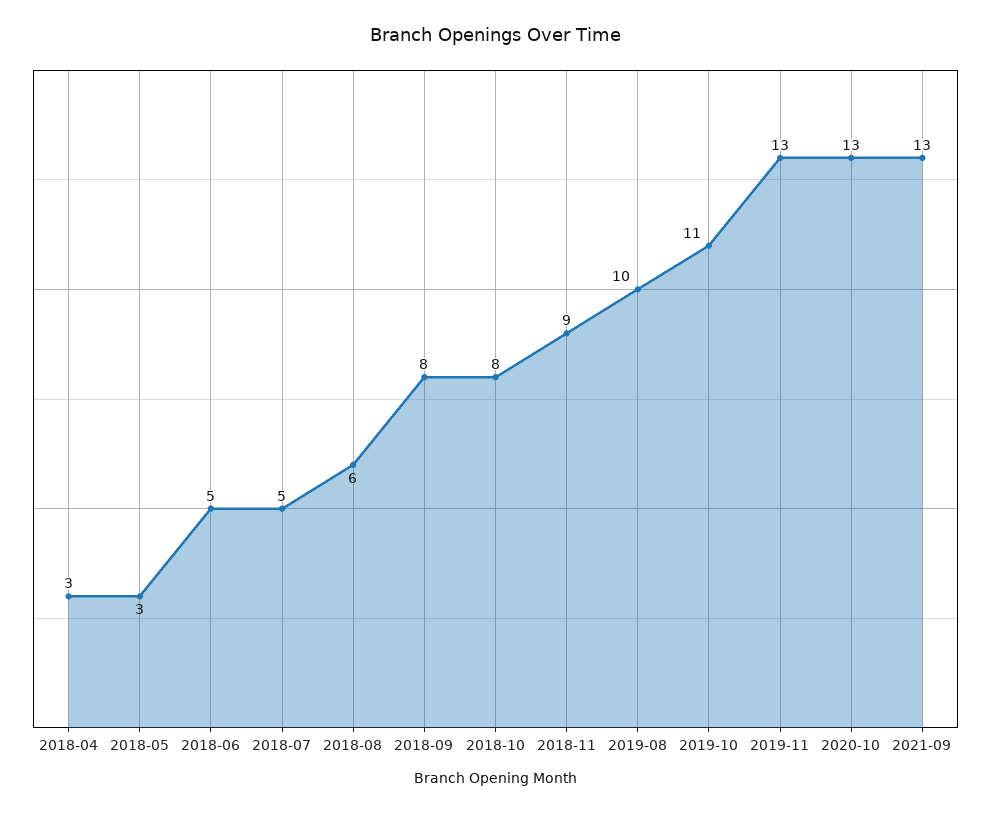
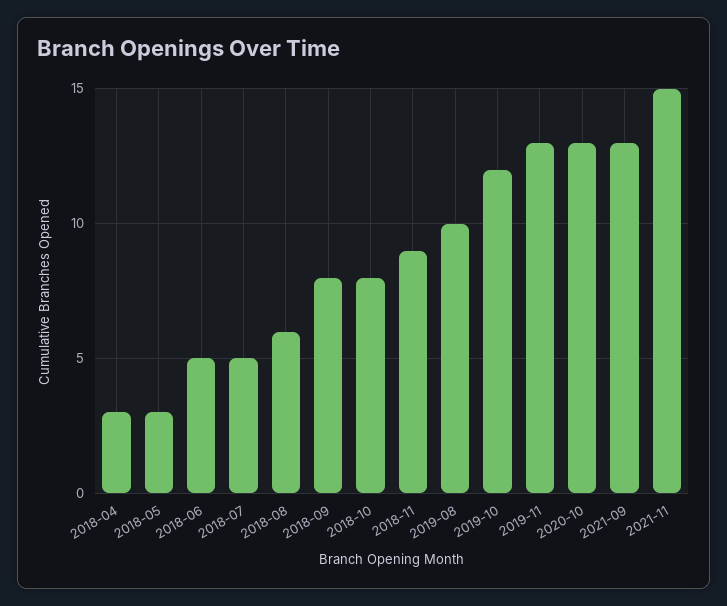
2019-10: 11 -> 12
2021-11: none -> 15

